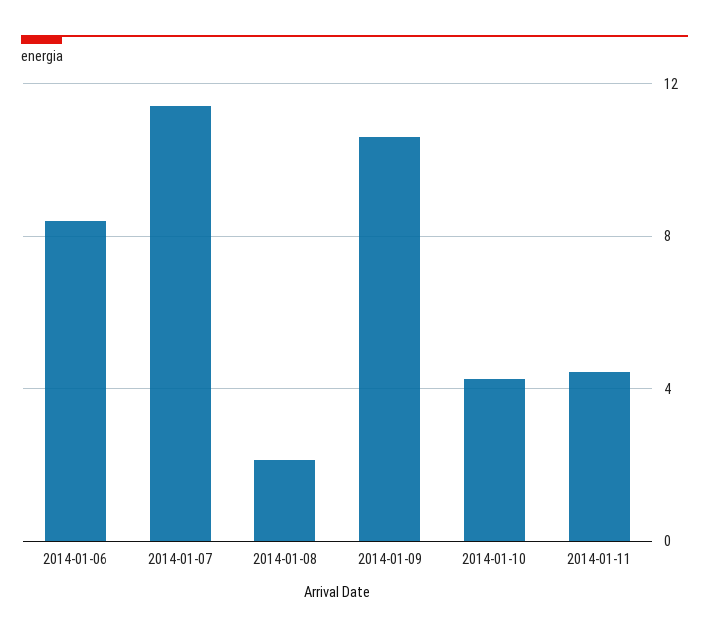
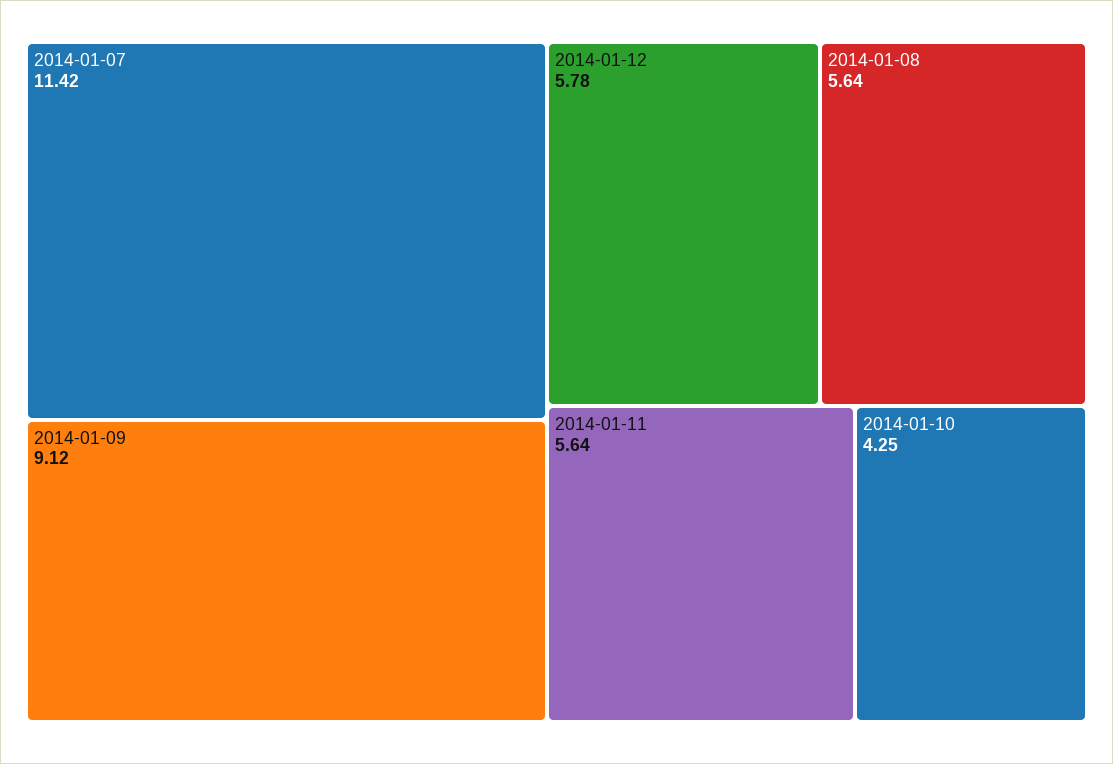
2014-01-06: 8.5 -> none
2014-01-08: 2 -> 5.64
2014-01-09: 10.5 -> 9.12
2014-01-11: 4.5 -> 5.64
2014-01-12: none -> 5.78

